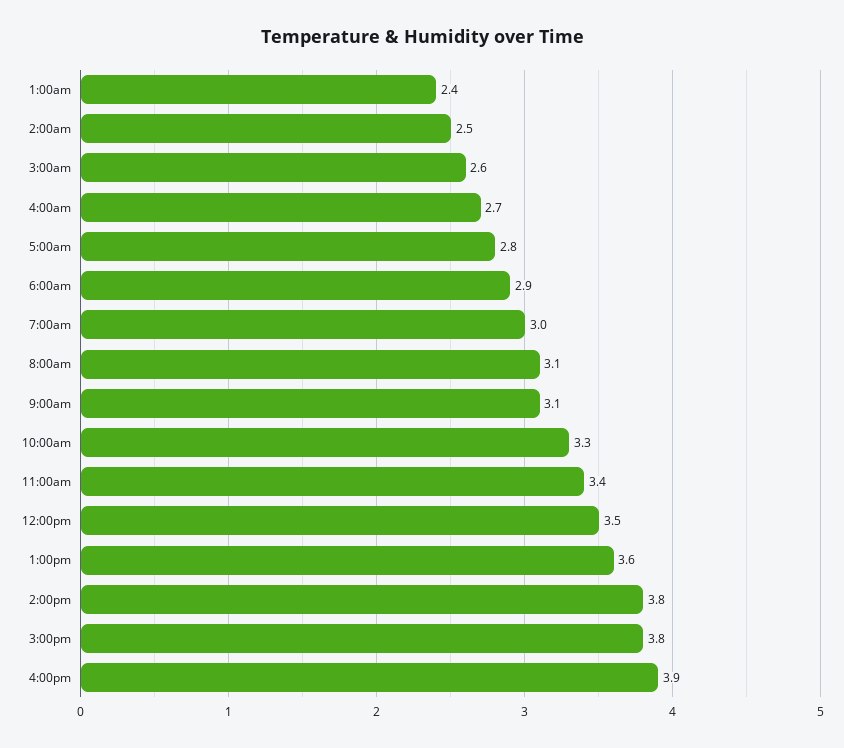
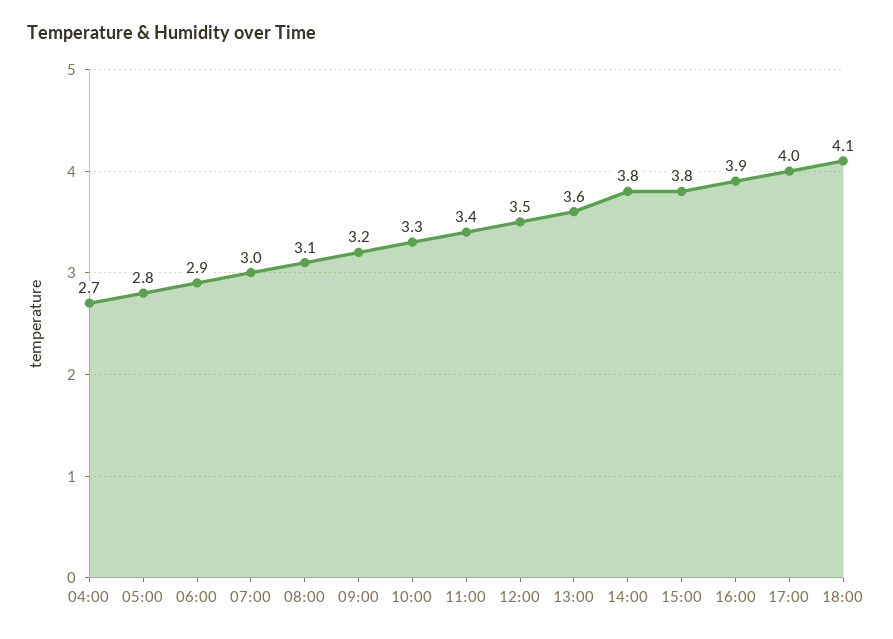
1:00am: 2.4 -> none
2:00am: 2.5 -> none
3:00am: 2.6 -> none
9:00am: 3.1 -> 3.2
17:00: none -> 4
18:00: none -> 4.1

